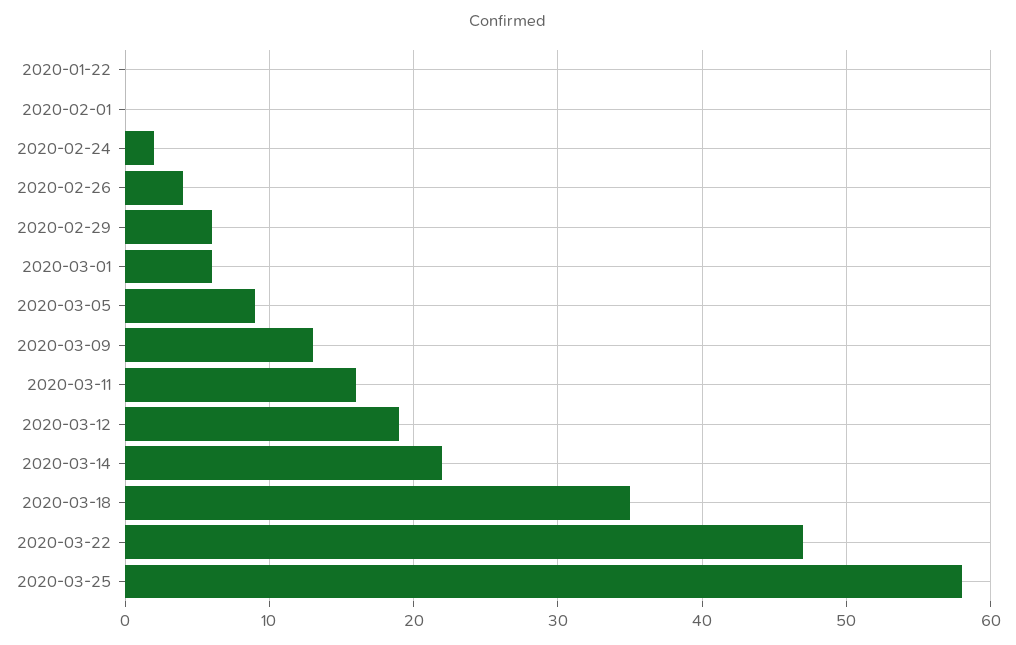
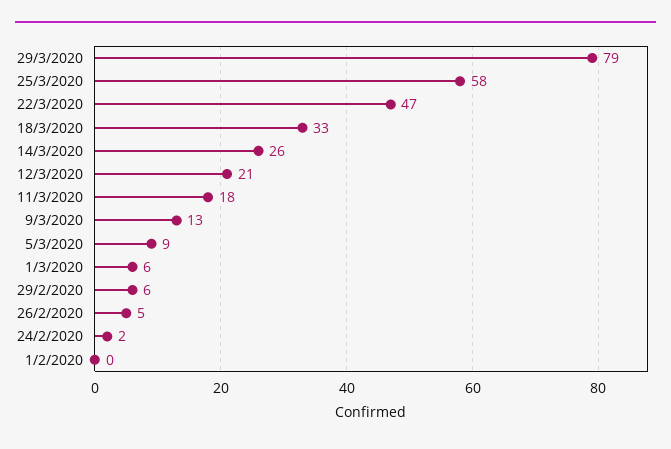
2020-01-22: 0 -> none
2020-02-26: 4 -> 5
2020-03-11: 16 -> 18
2020-03-12: 19 -> 21
2020-03-14: 22 -> 26
2020-03-18: 35 -> 33
29/3/2020: none -> 79

